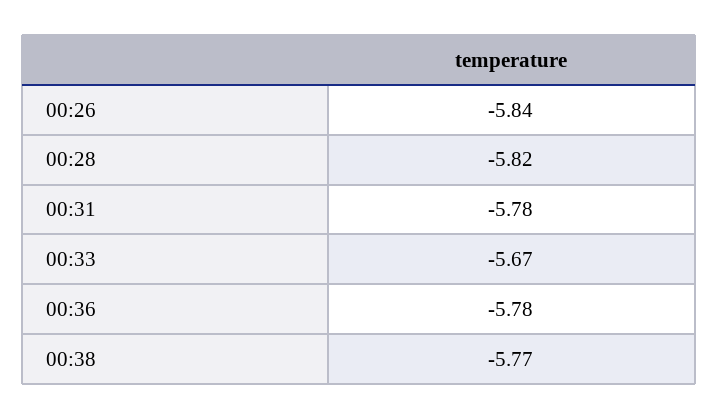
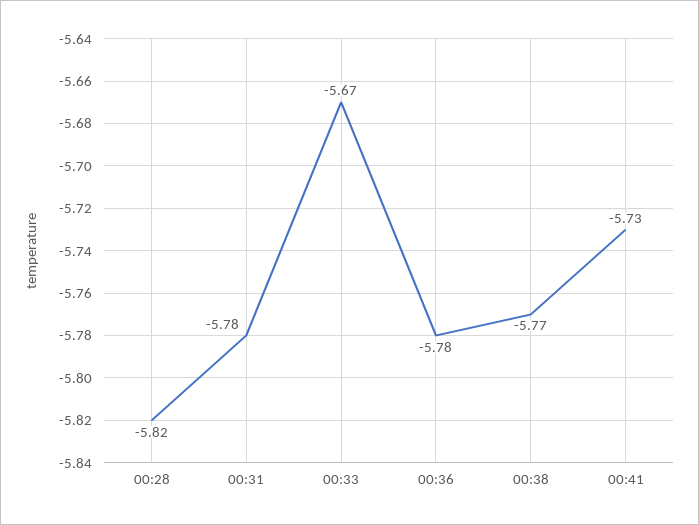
00:26: -5.84 -> none
00:41: none -> -5.73

